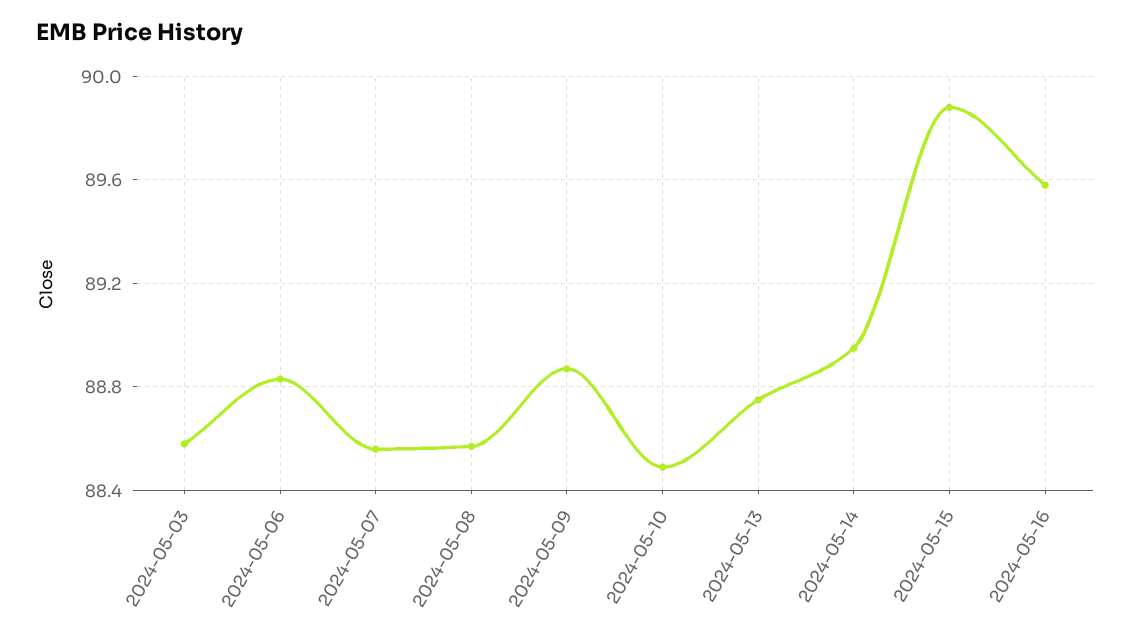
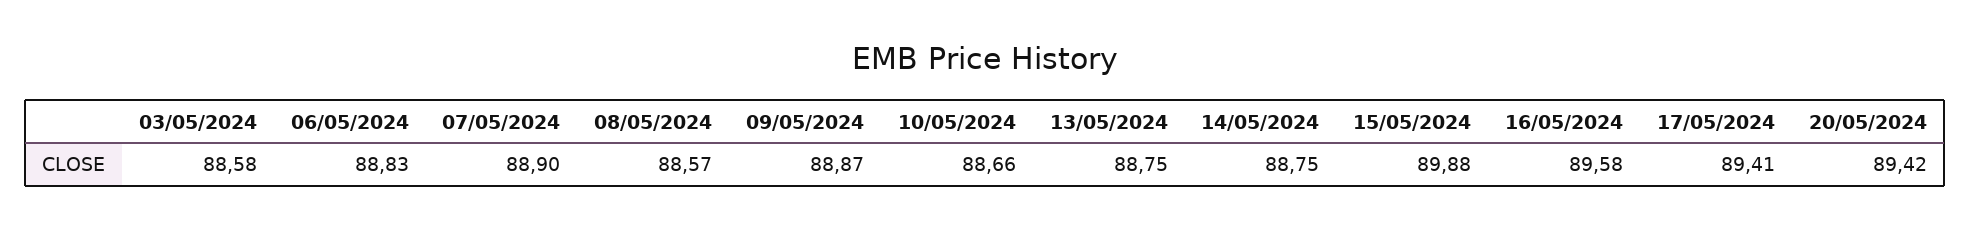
2024-05-07: 88.55 -> 88.9
2024-05-10: 88.5 -> 88.66
2024-05-14: 88.95 -> 88.75
17/05/2024: none -> 89.41
20/05/2024: none -> 89.42

